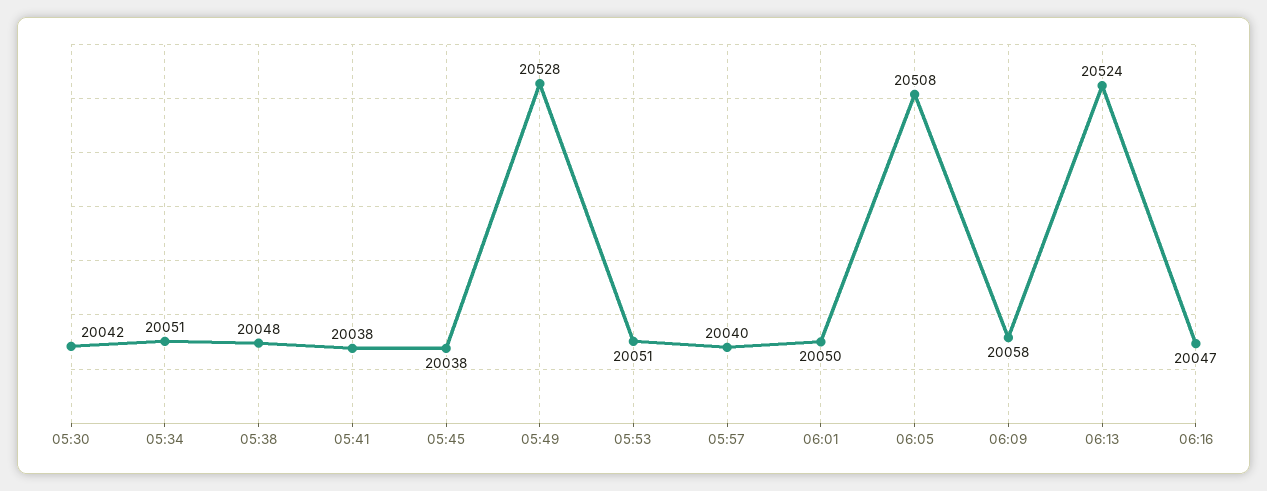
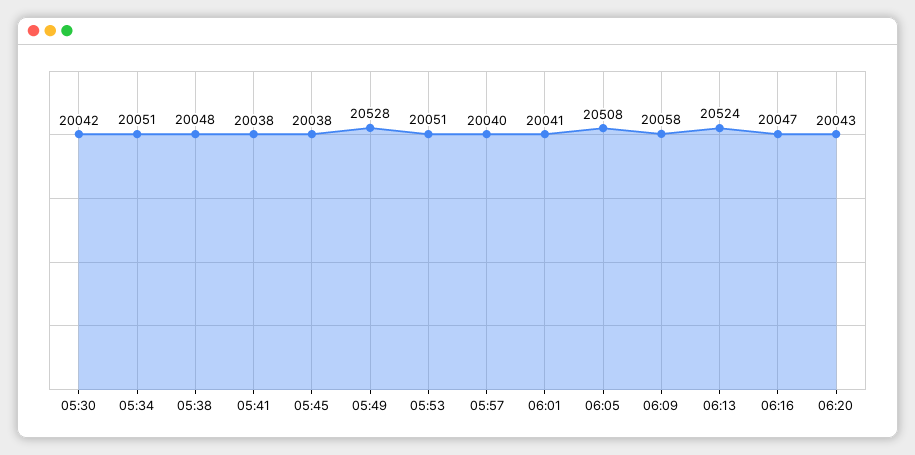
06:01: 20050 -> 20041
06:20: none -> 20043

